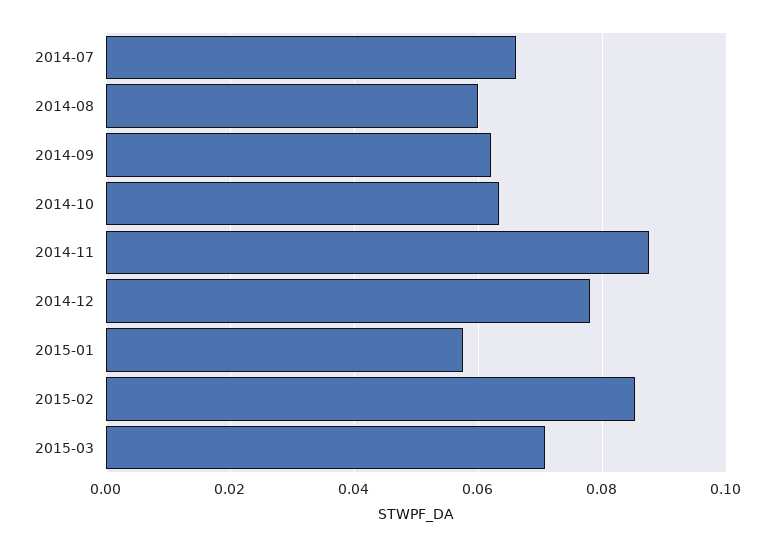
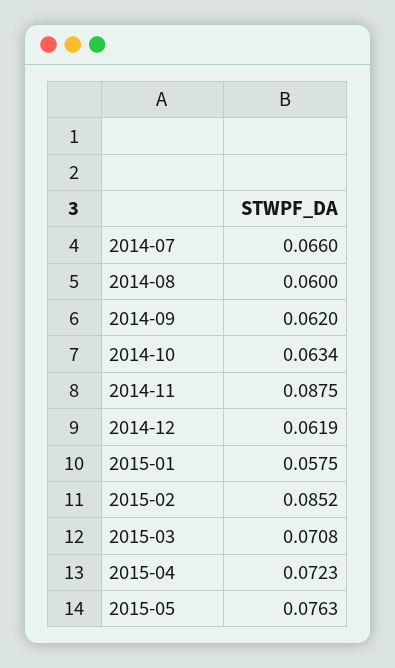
2014-12: 0.078 -> 0.0619
2015-04: none -> 0.0723
2015-05: none -> 0.0763

